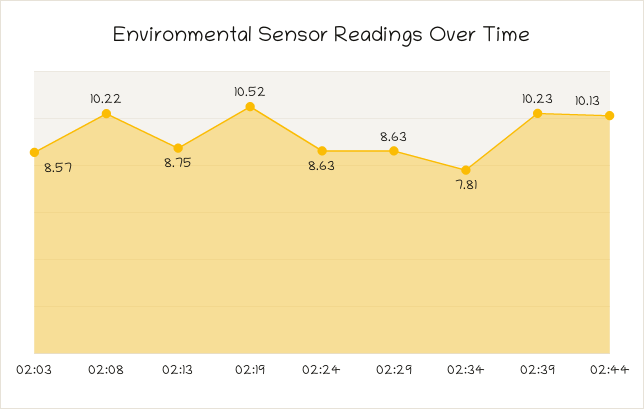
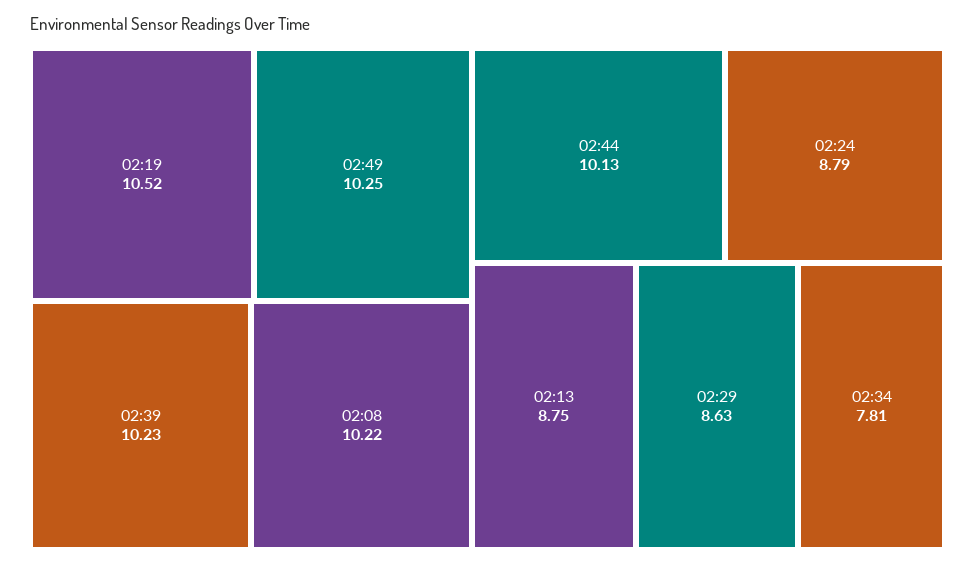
02:03: 8.57 -> none
02:24: 8.63 -> 8.79
02:49: none -> 10.25

